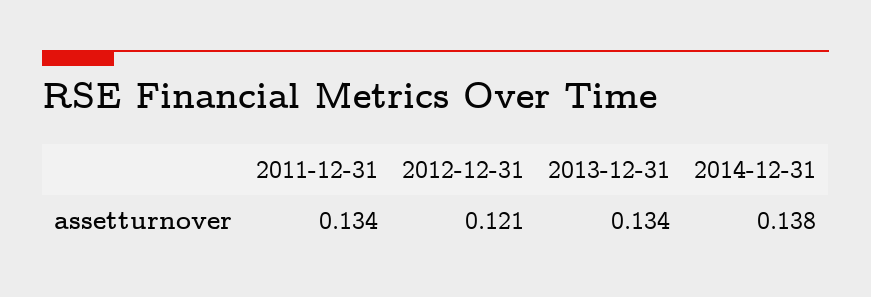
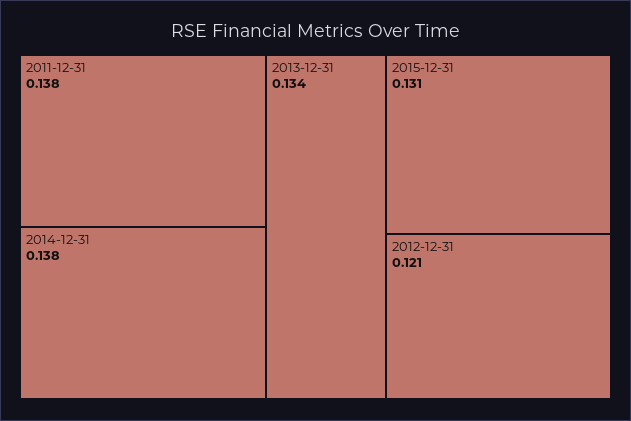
2011-12-31: 0.134 -> 0.138
2015-12-31: none -> 0.131

